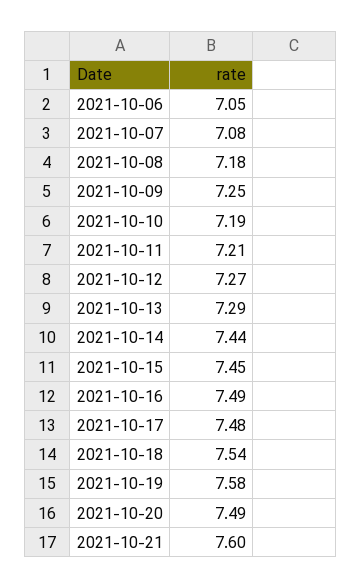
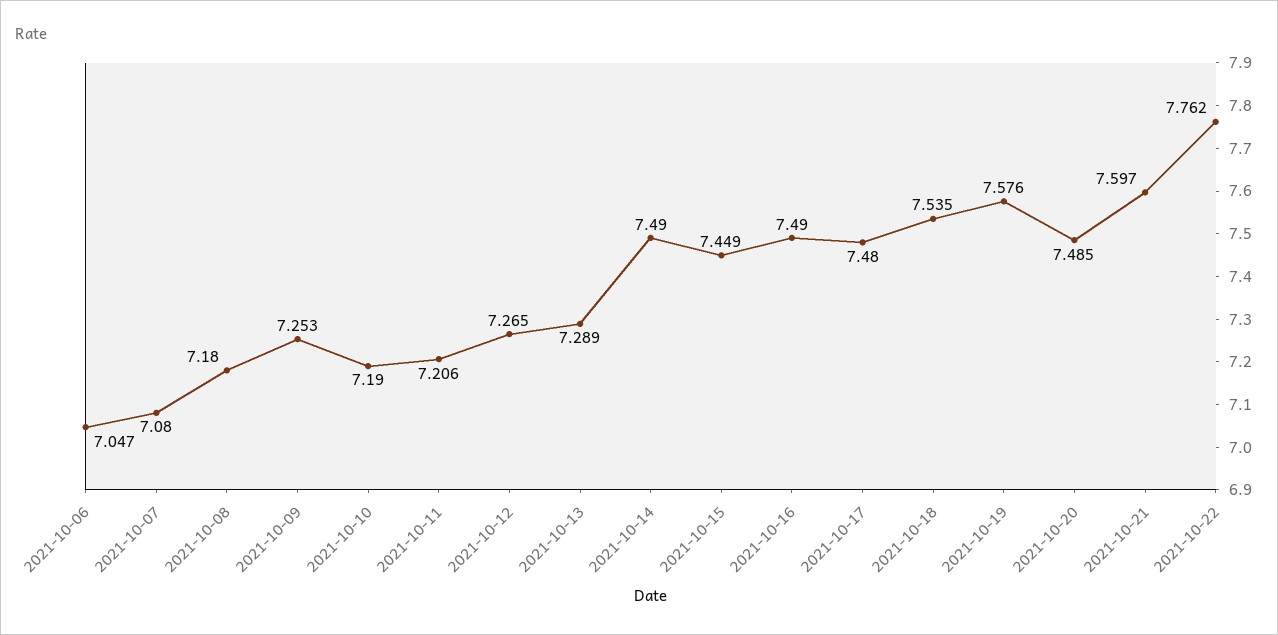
2021-10-14: 7.44 -> 7.49
2021-10-22: none -> 7.762

